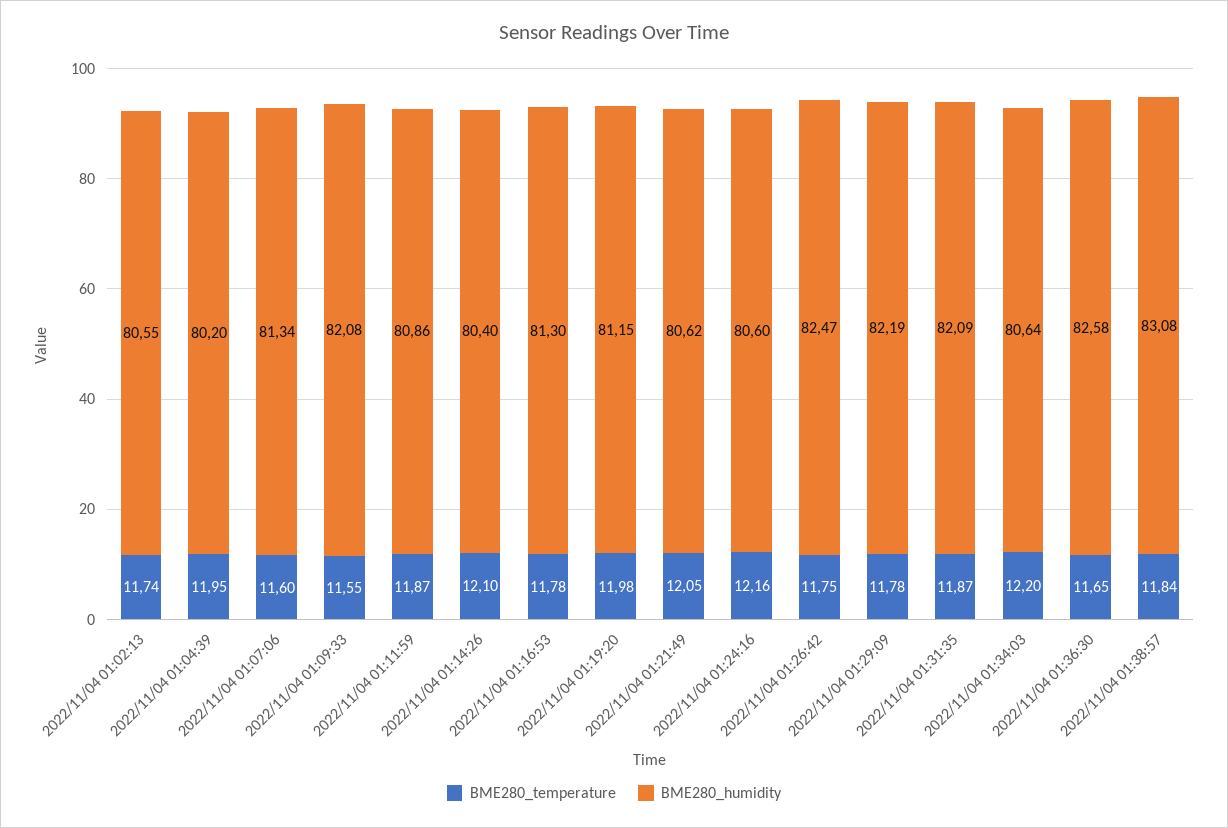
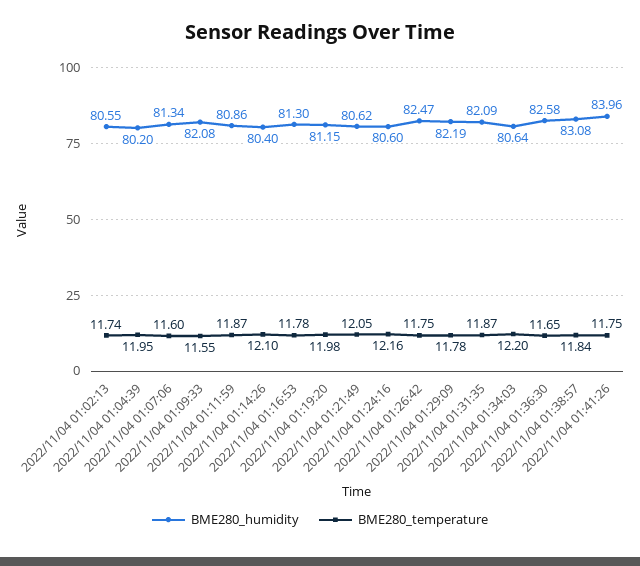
BME280_humidity, 2022/11/04 01:41:26: none -> 83.96
BME280_temperature, 2022/11/04 01:41:26: none -> 11.75

